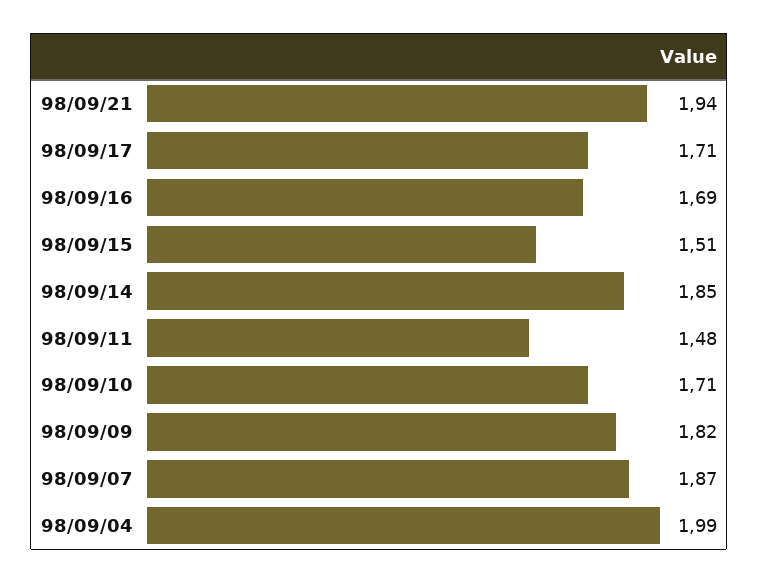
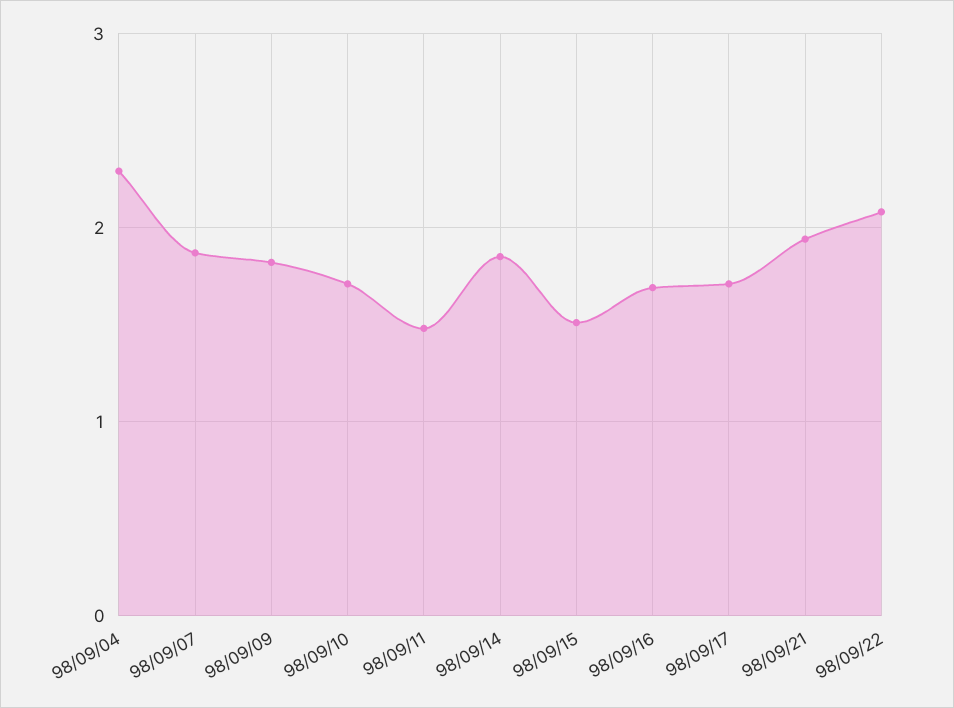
98/09/04: 1.99 -> 2.3
98/09/22: none -> 2.1

